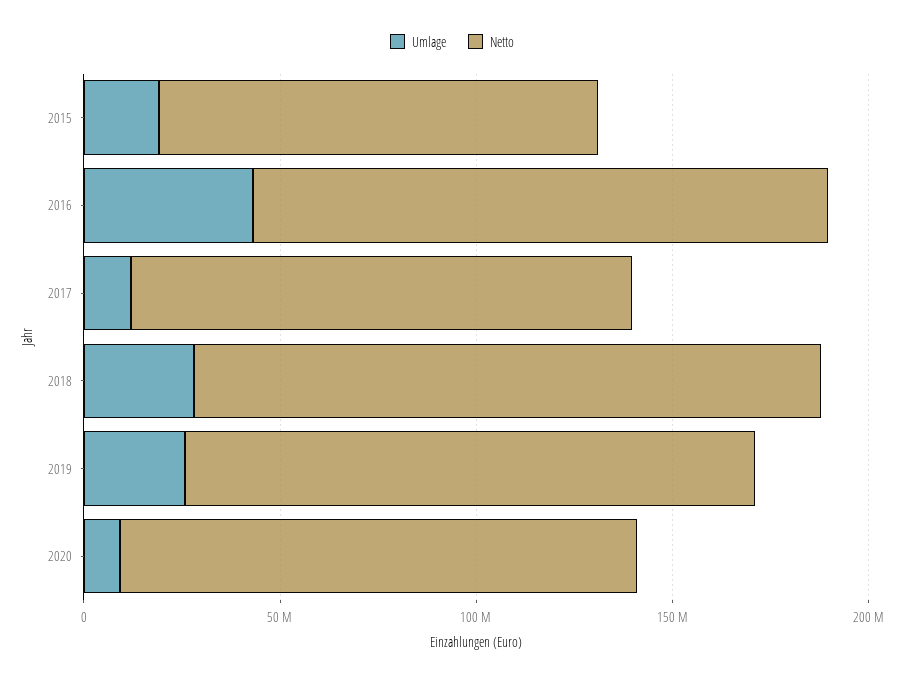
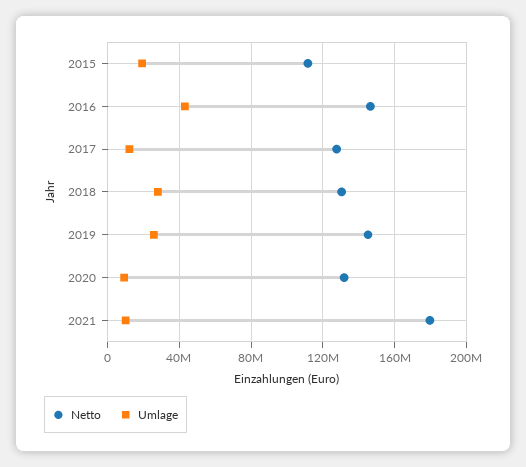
Netto, 2018: 160000000 -> 130000000
Netto, 2021: none -> 180000000
Umlage, 2021: none -> 10000000

